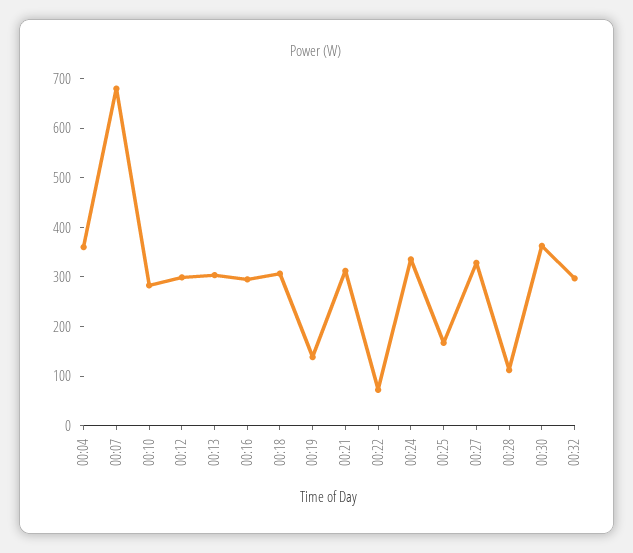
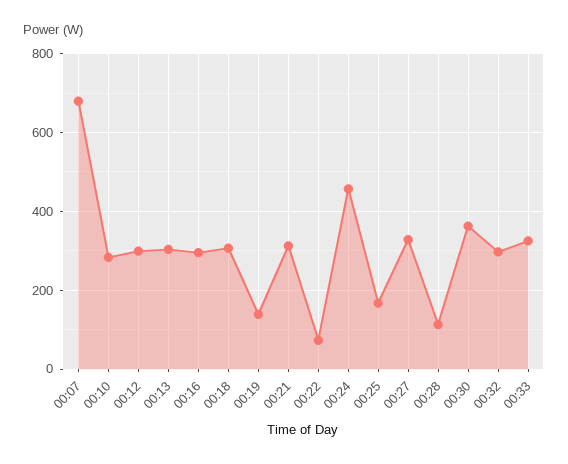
00:04: 360 -> none
00:24: 340 -> 460
00:33: none -> 320

